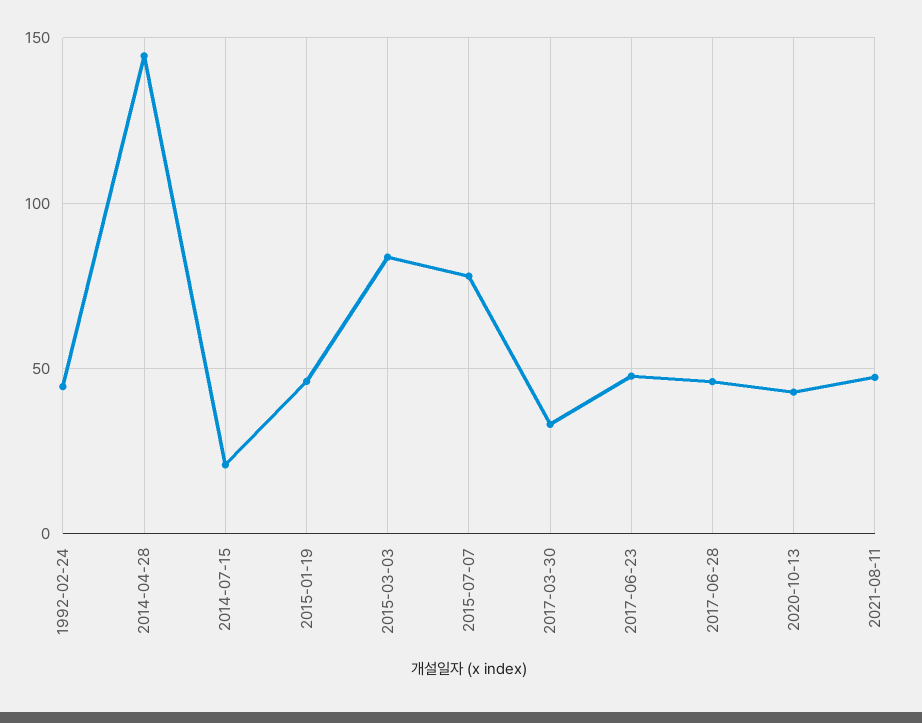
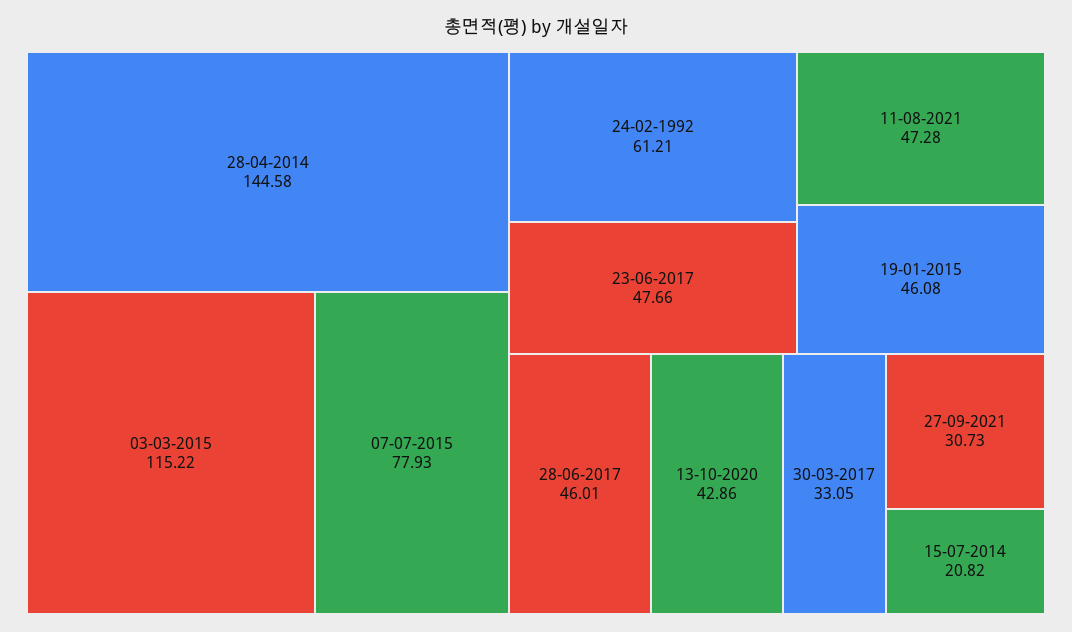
1992-02-24: 45 -> 61.21
2015-03-03: 85 -> 115.22
27-09-2021: none -> 30.73

